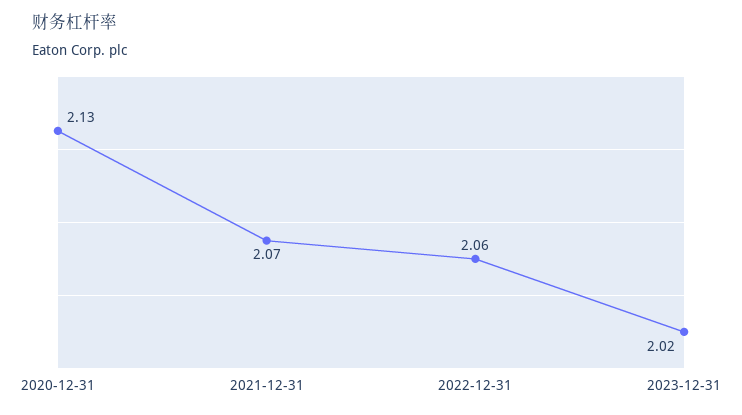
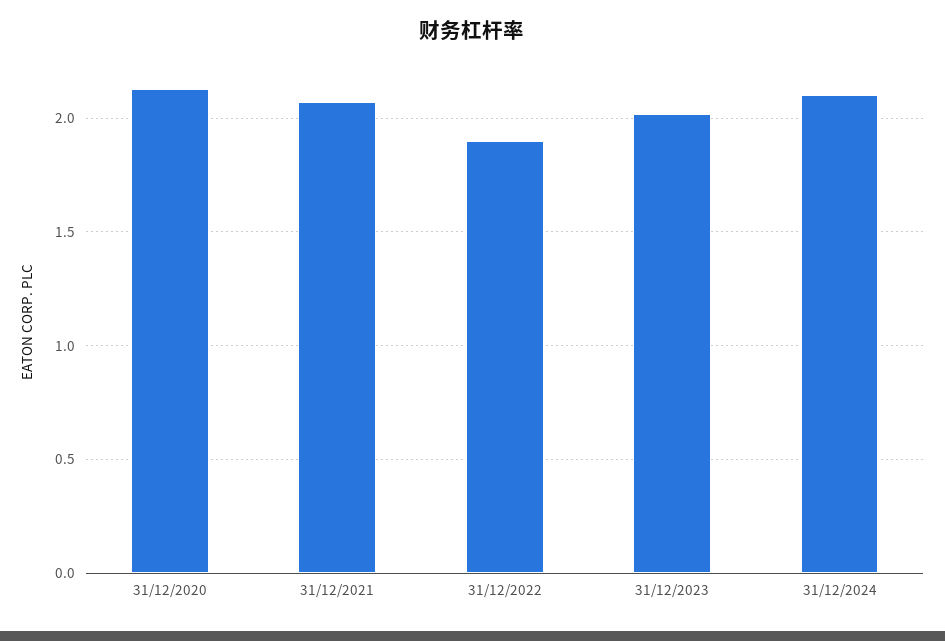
2022-12-31: 2.06 -> 1.9
31/12/2024: none -> 2.1

